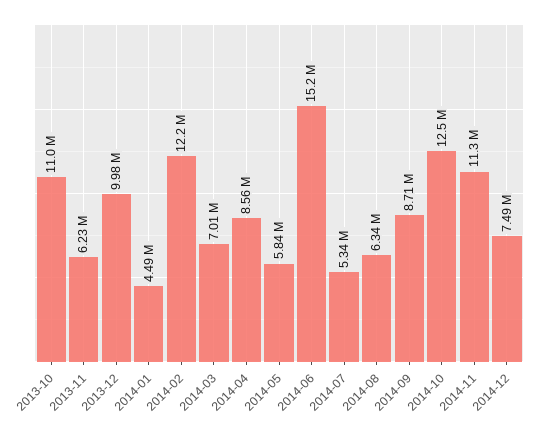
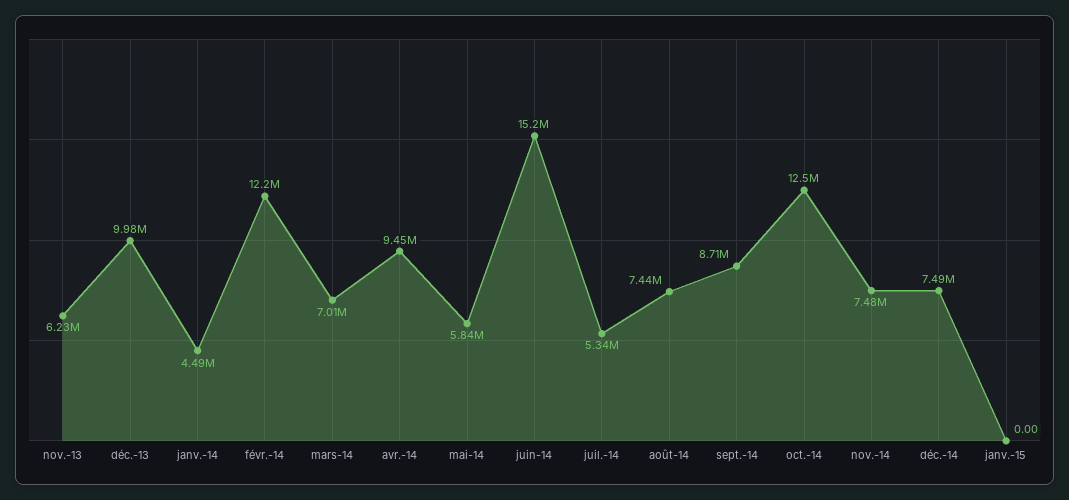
2013-10: 11000000 -> none
2014-04: 8560000 -> 9450000
2014-08: 6340000 -> 7440000
2014-11: 11300000 -> 7480000
janv.-15: none -> 0

